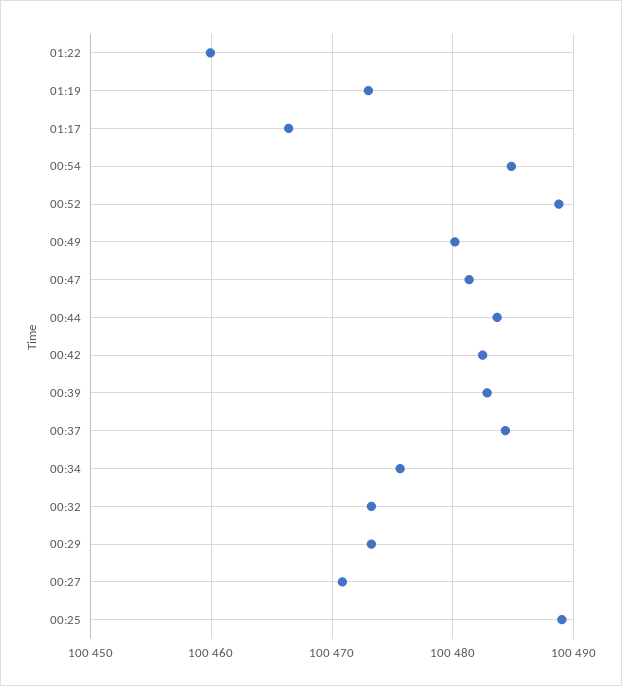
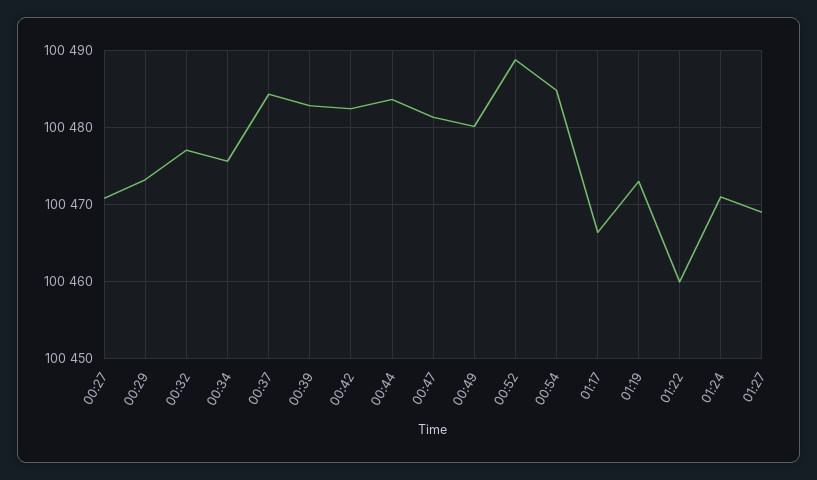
00:32: 100473 -> 100477
00:25: 100489 -> none
01:24: none -> 100471
01:27: none -> 100469

